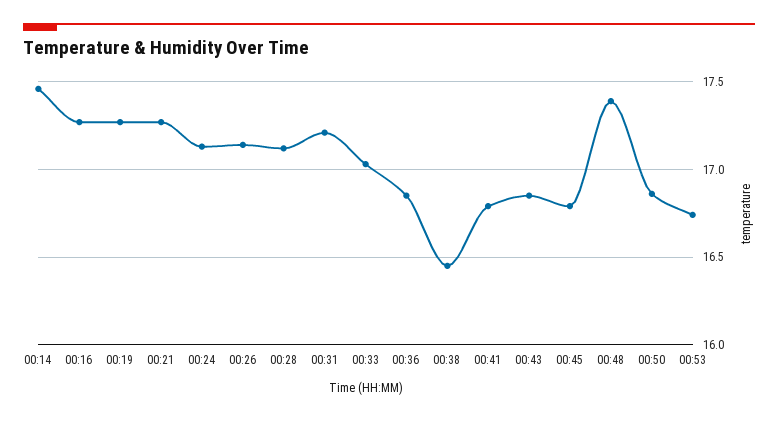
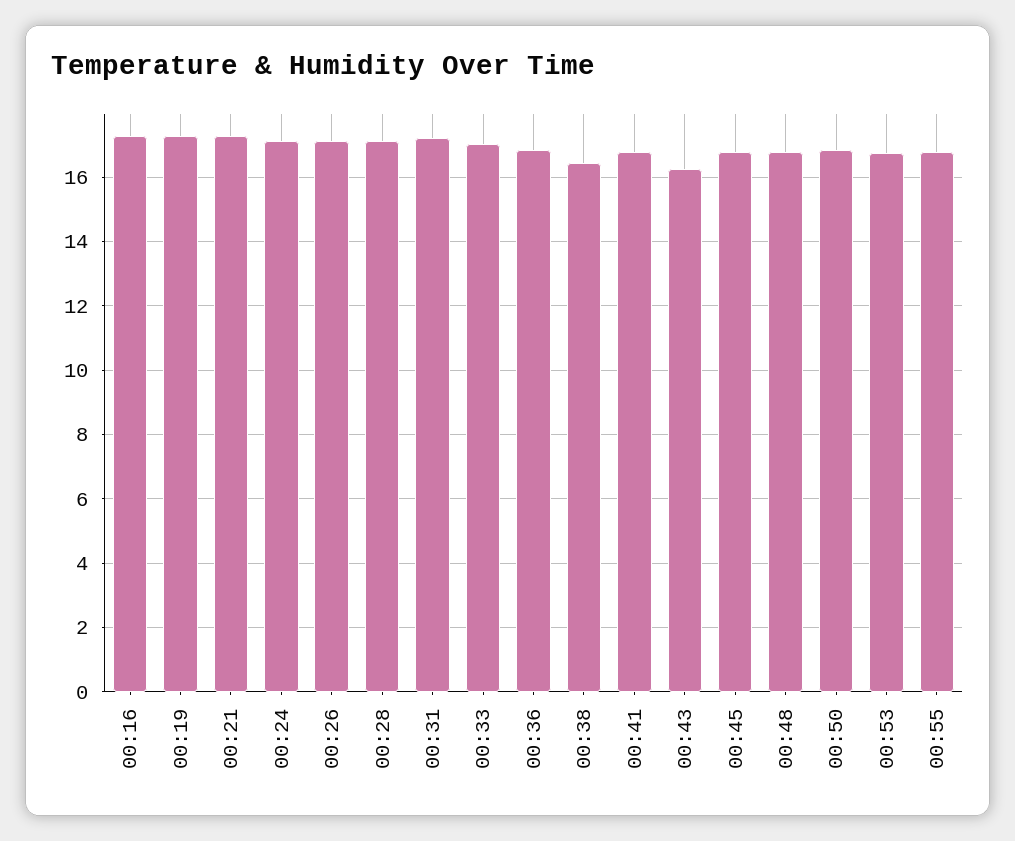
00:14: 17.45 -> none
00:43: 16.85 -> 16.2
00:48: 17.4 -> 16.8
00:55: none -> 16.8

